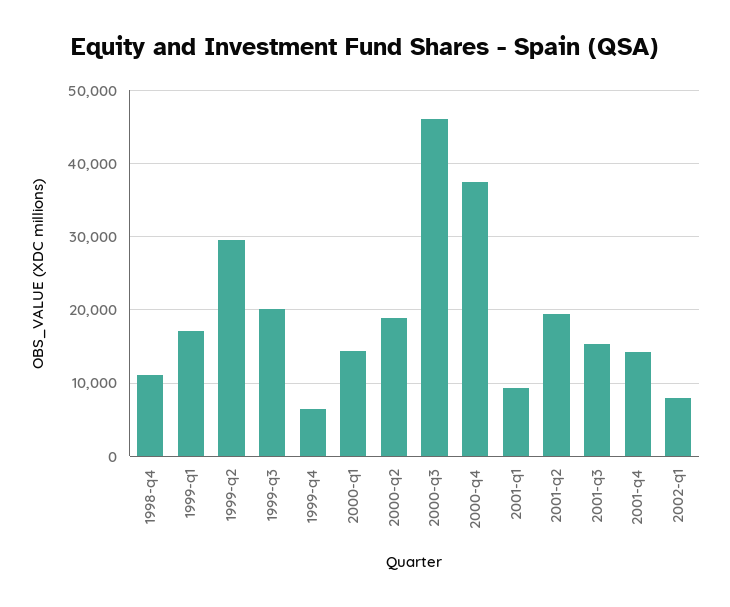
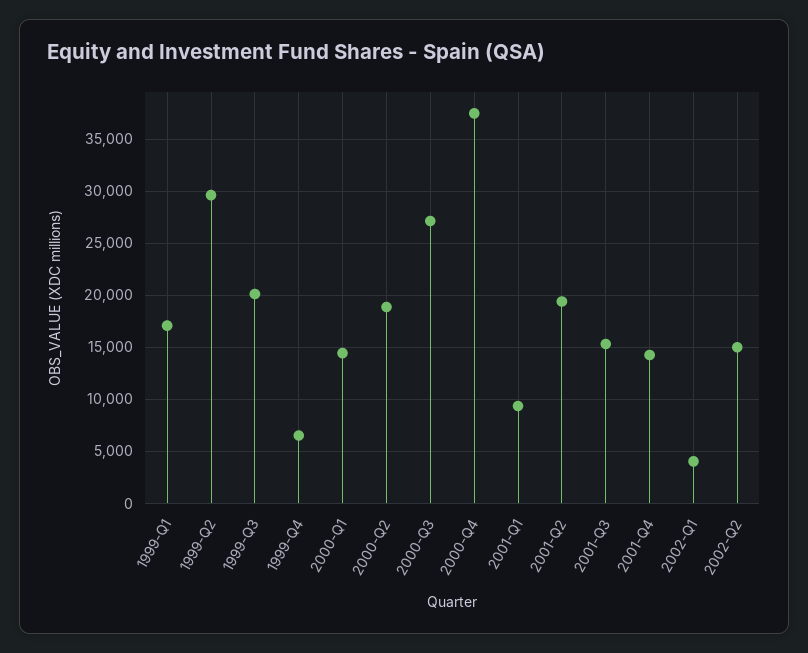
1998-q4: 11000 -> none
2000-q3: 46000 -> 27000
2002-q1: 8000 -> 4000
2002-Q2: none -> 15000

